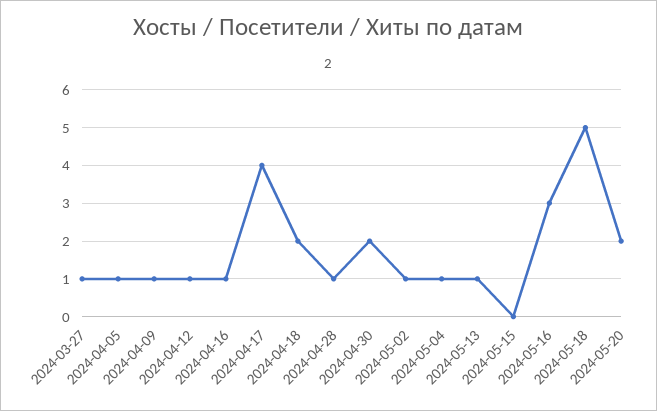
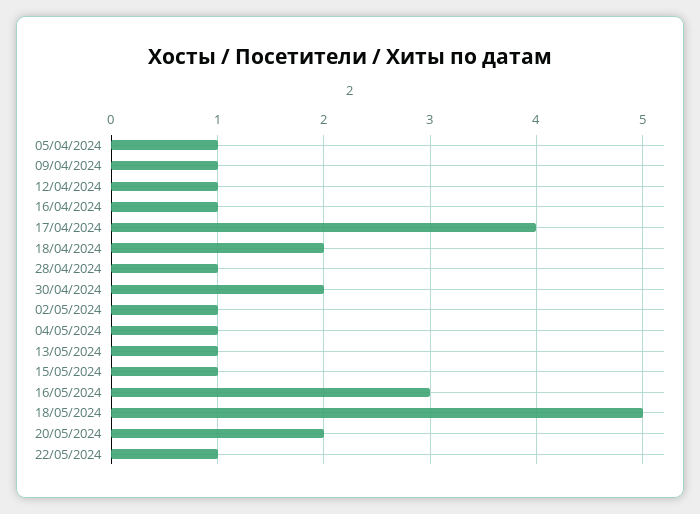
2024-03-27: 1 -> none
2024-05-15: 0 -> 1
22/05/2024: none -> 1

